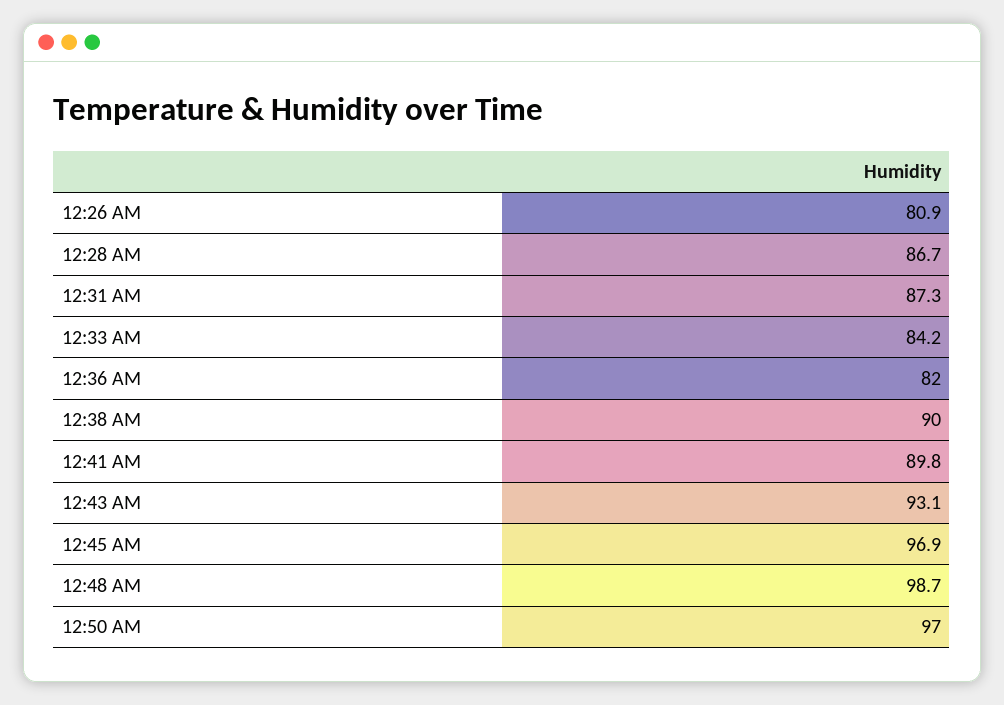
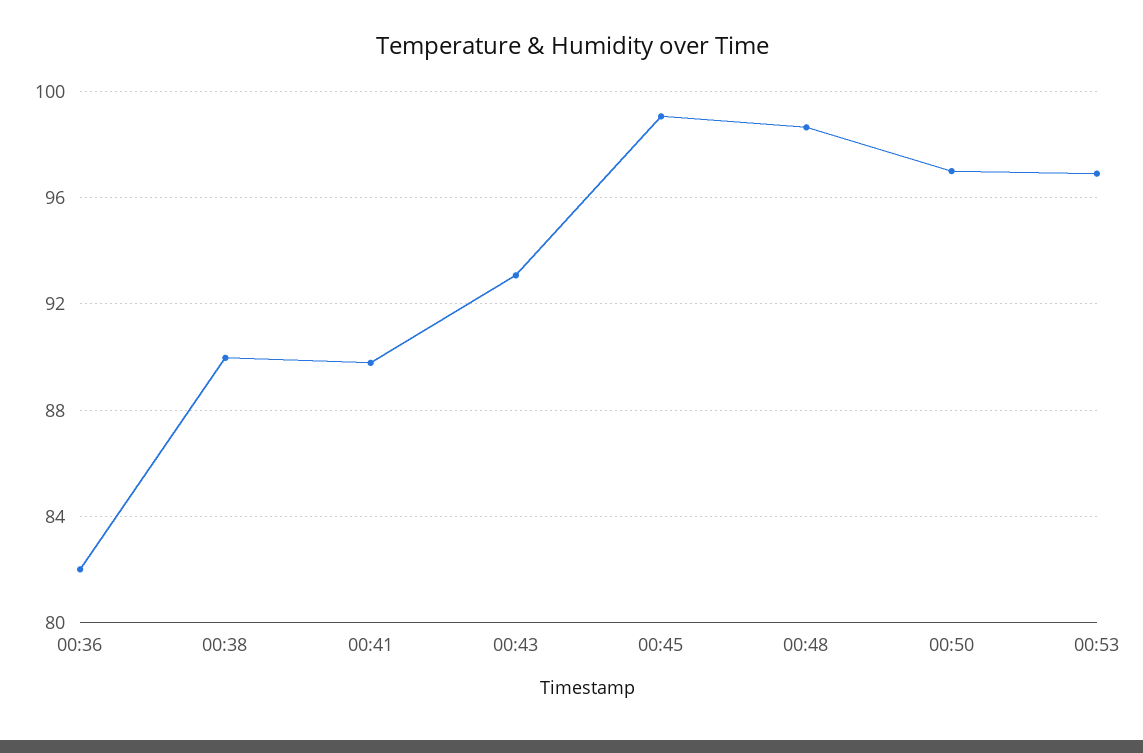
12:26 AM: 80.9 -> none
12:28 AM: 86.7 -> none
12:31 AM: 87.3 -> none
12:33 AM: 84.2 -> none
12:45 AM: 96.9 -> 99
00:53: none -> 97

